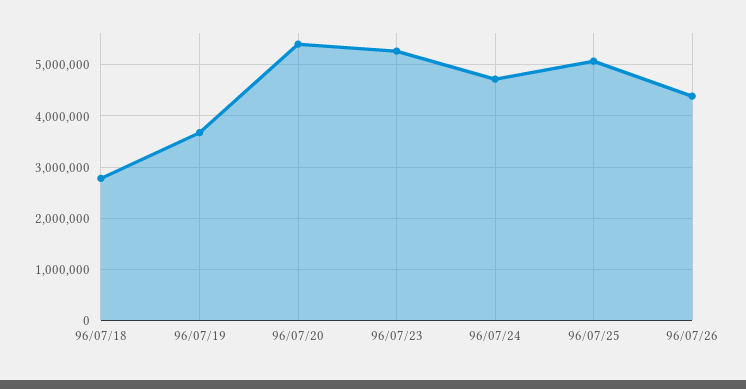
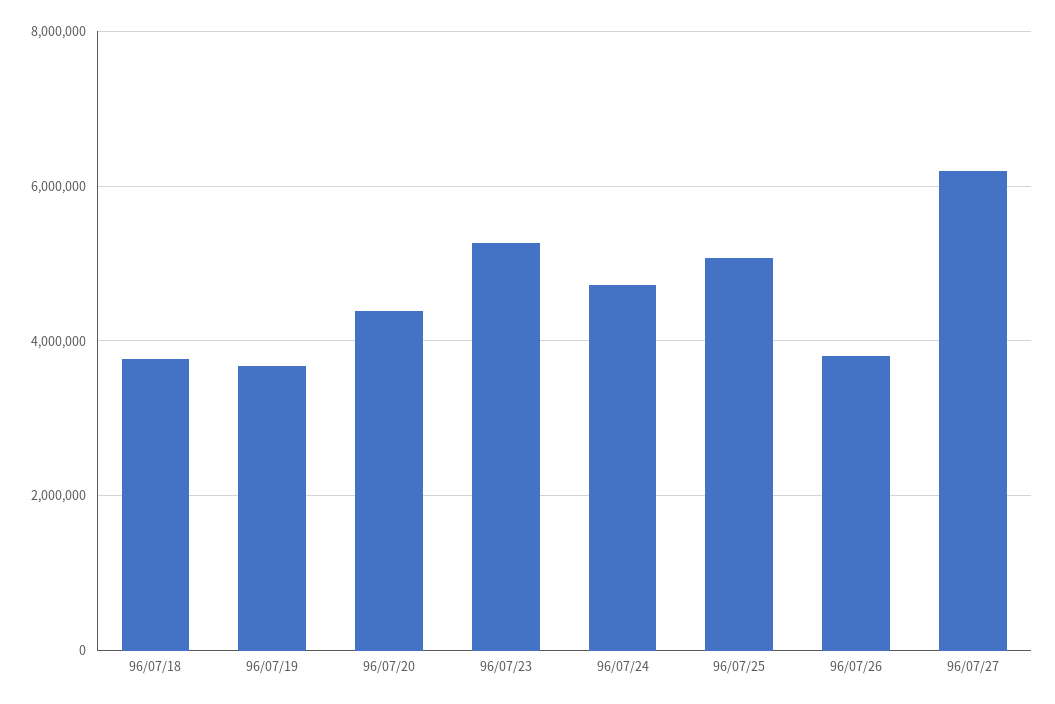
96/07/18: 2800000 -> 3800000
96/07/20: 5400000 -> 4400000
96/07/26: 4400000 -> 3800000
96/07/27: none -> 6200000

